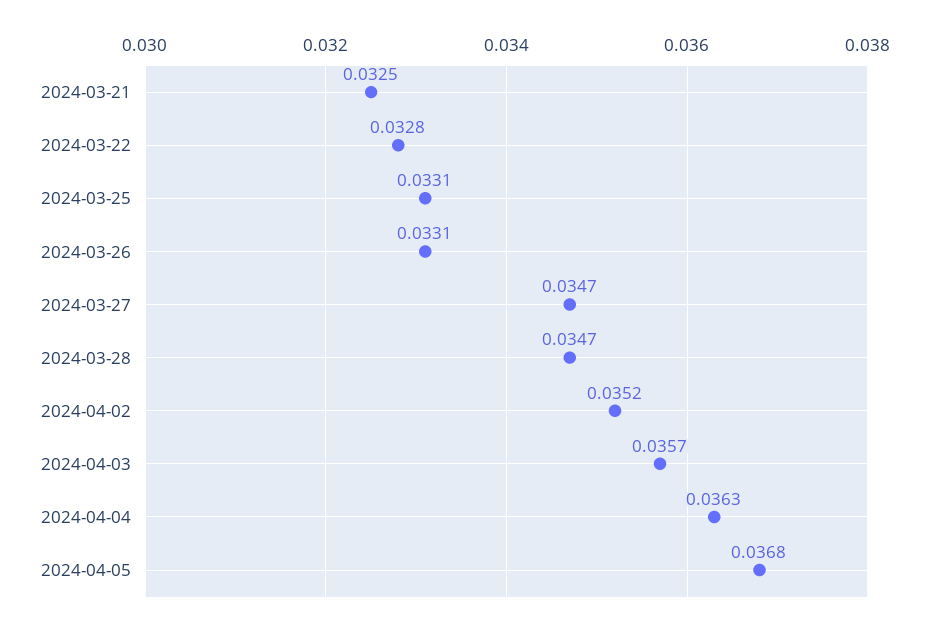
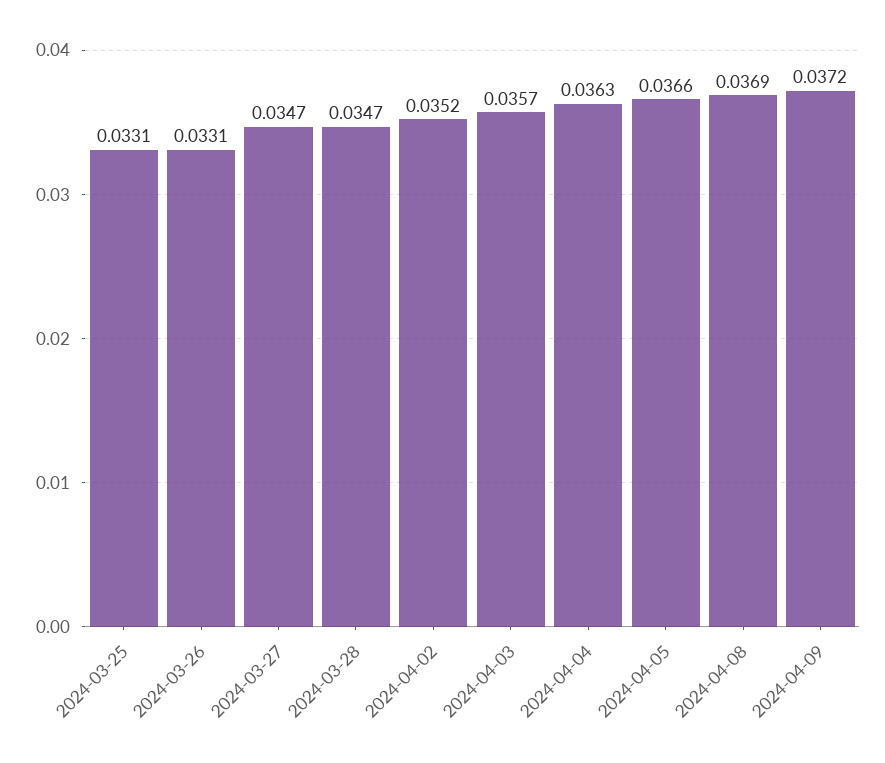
2024-03-21: 0.0325 -> none
2024-03-22: 0.0328 -> none
2024-04-05: 0.0368 -> 0.0366
2024-04-08: none -> 0.0369
2024-04-09: none -> 0.0372

